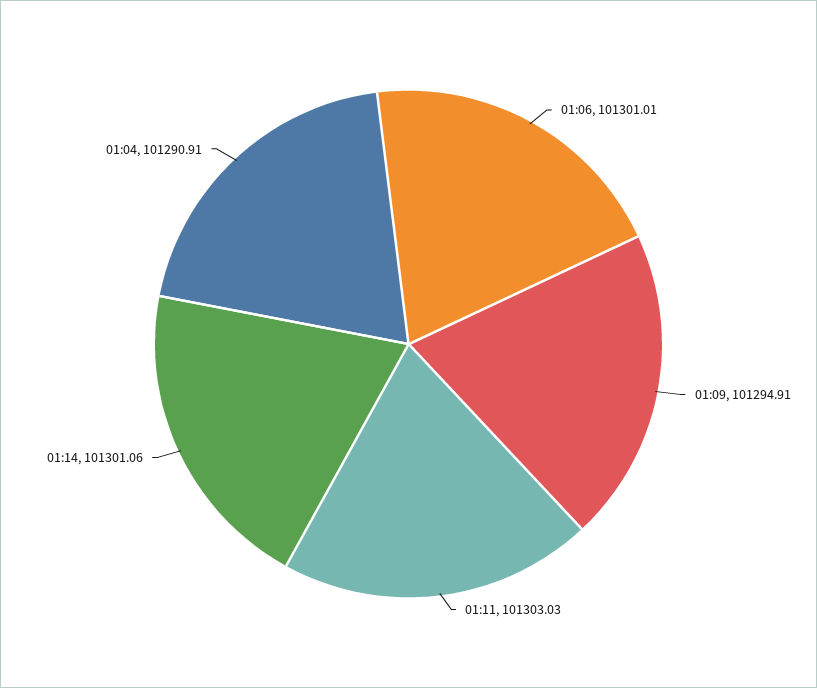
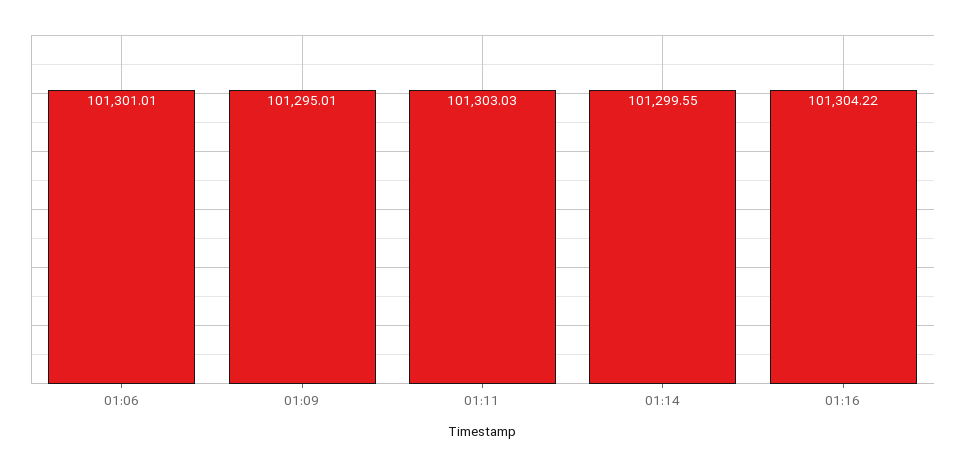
01:09: 101294.91 -> 101295.01
01:14: 101301.06 -> 101299.55
01:04: 101290.91 -> none
01:16: none -> 101304.22

